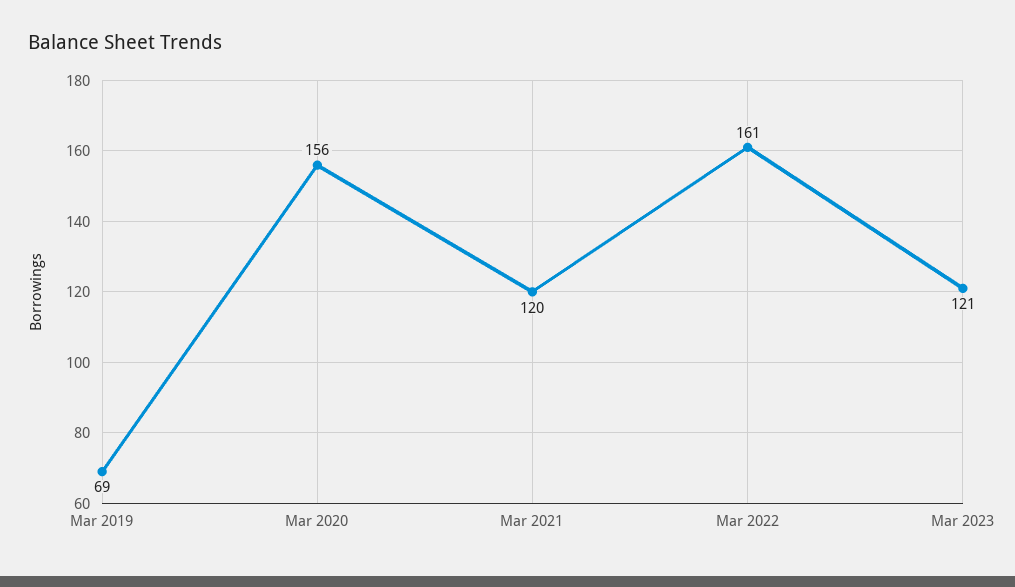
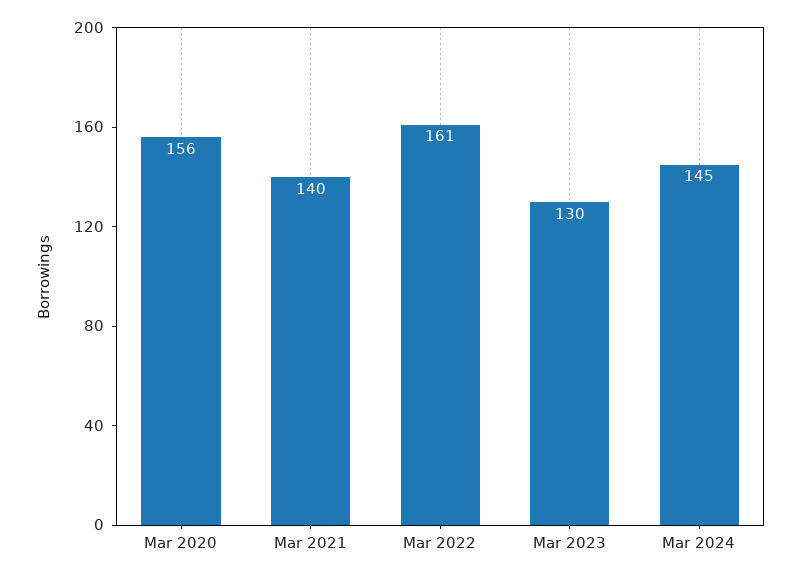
Mar 2019: 69 -> none
Mar 2021: 120 -> 140
Mar 2023: 121 -> 130
Mar 2024: none -> 145

